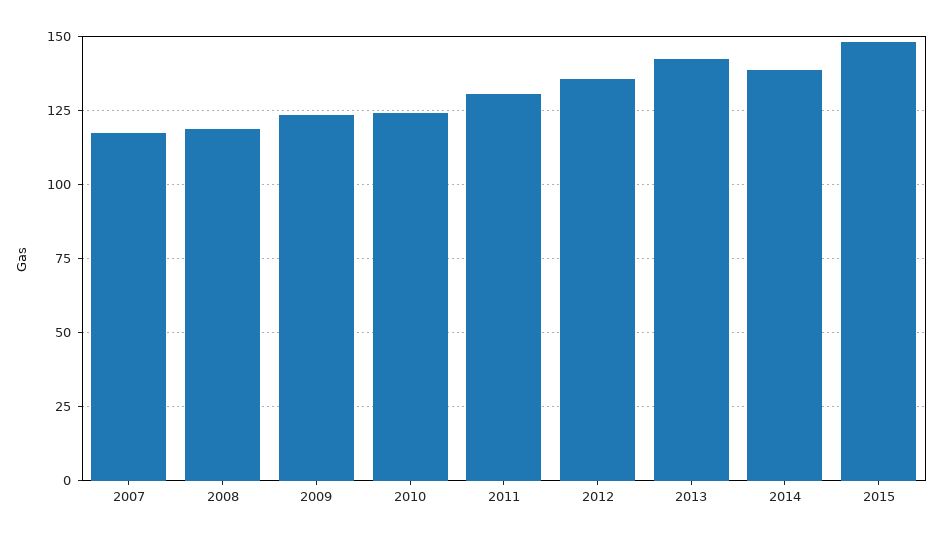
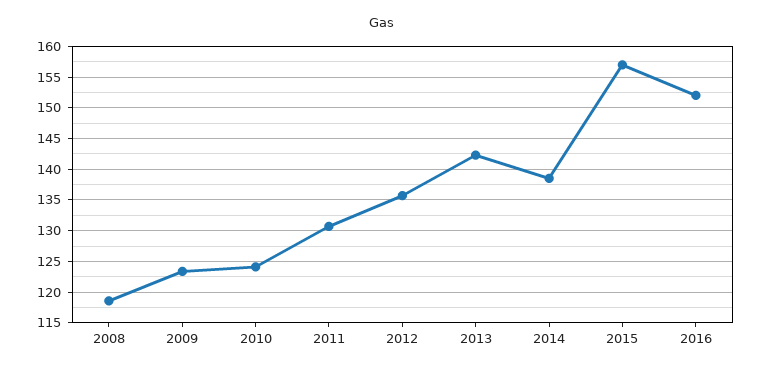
2007: 117.5 -> none
2015: 147.5 -> 157
2016: none -> 152

